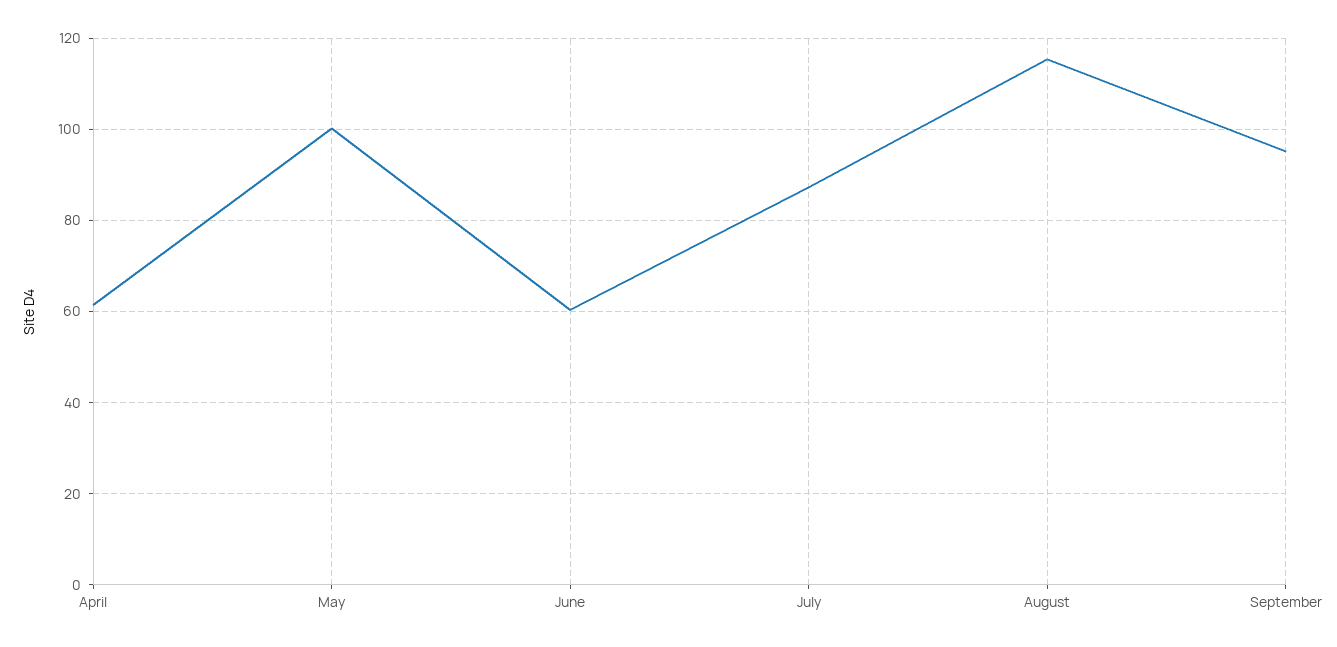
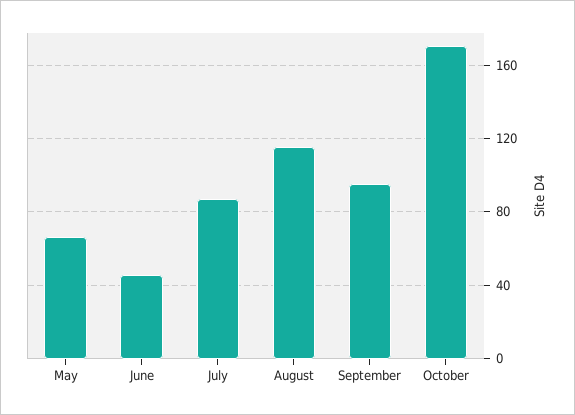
April: 62 -> none
May: 100 -> 65
June: 60 -> 45
October: none -> 170

